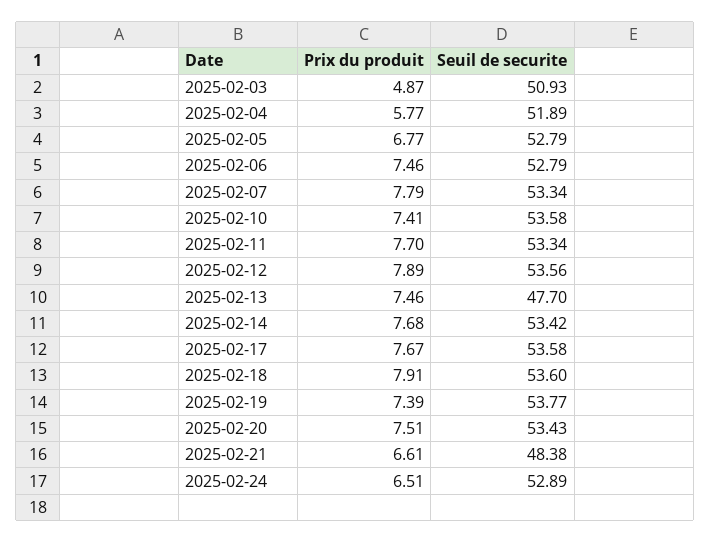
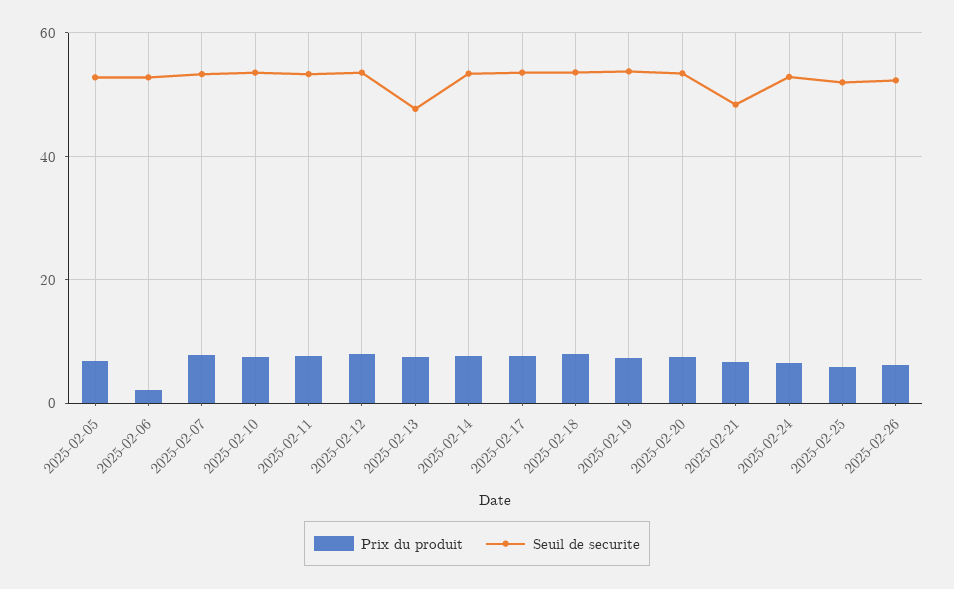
Prix du produit, 2025-02-03: 4.87 -> none
Seuil de securite, 2025-02-03: 50.93 -> none
Prix du produit, 2025-02-04: 5.77 -> none
Seuil de securite, 2025-02-04: 51.89 -> none
Prix du produit, 2025-02-06: 7.46 -> 2
Prix du produit, 2025-02-25: none -> 6
Seuil de securite, 2025-02-25: none -> 52
Prix du produit, 2025-02-26: none -> 6
Seuil de securite, 2025-02-26: none -> 52

